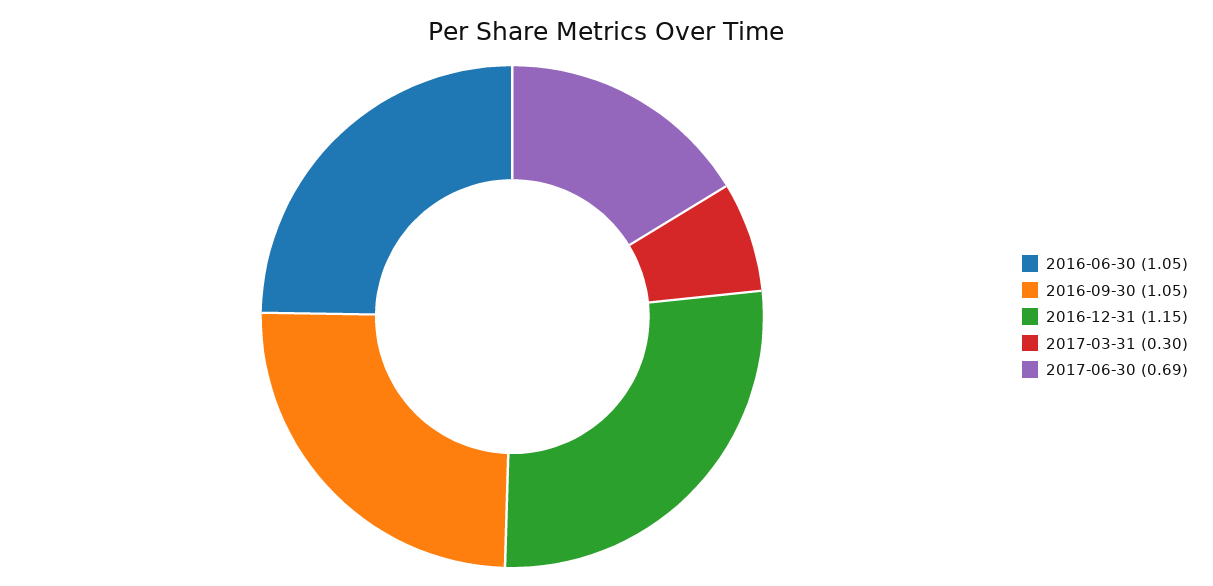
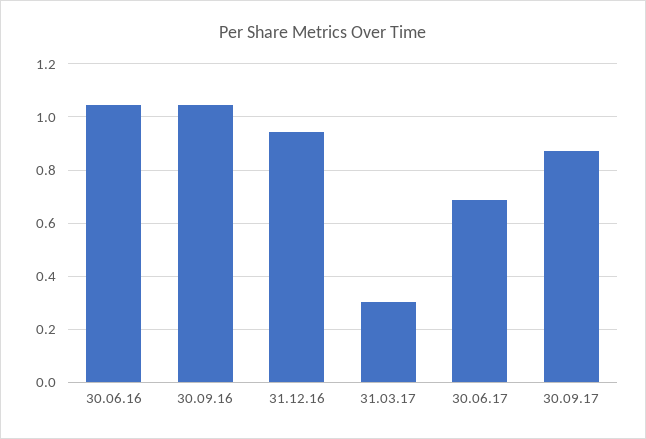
2016-12-31: 1.15 -> 0.95
30.09.17: none -> 0.875

